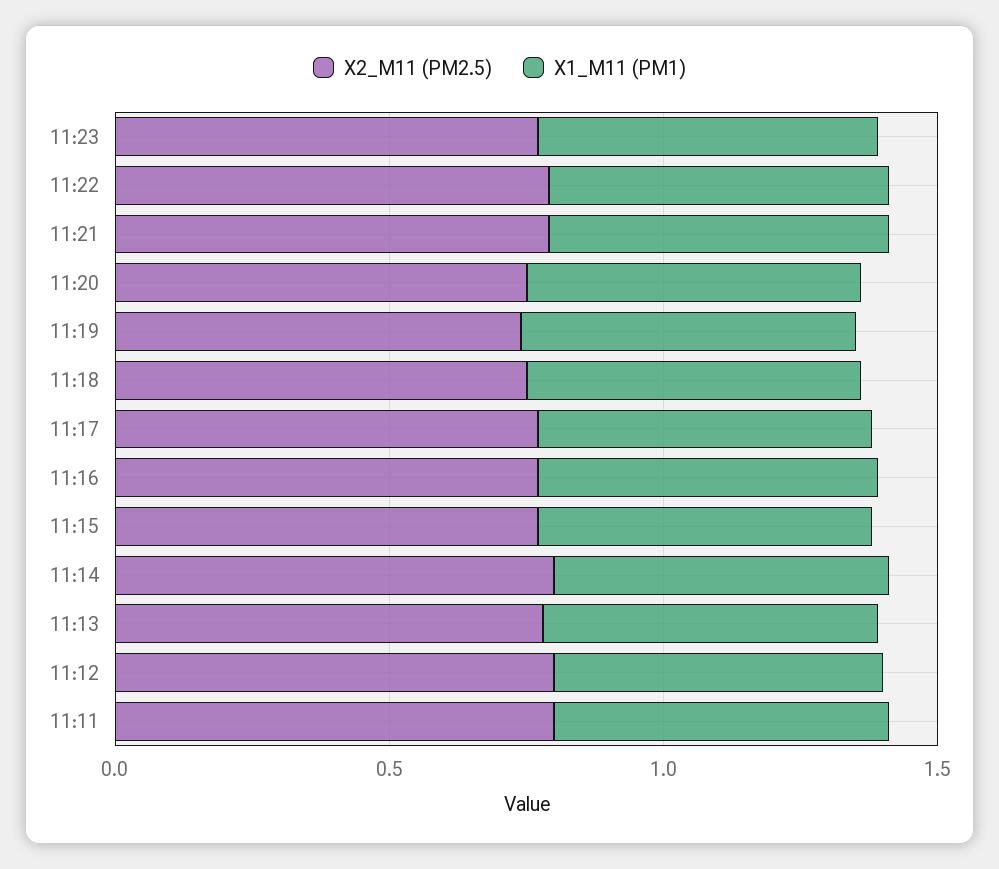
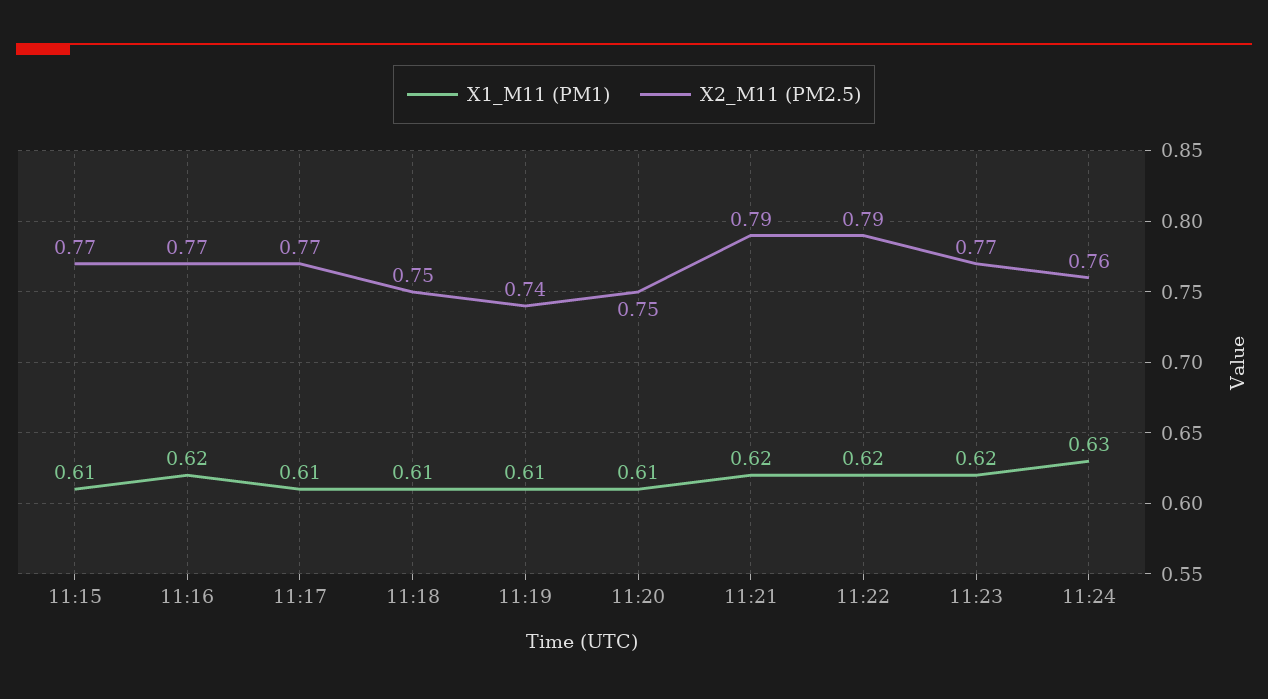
X2_M11 (PM2.5), 11:14: 0.8 -> none
X1_M11 (PM1), 11:14: 0.6 -> none
X2_M11 (PM2.5), 11:13: 0.8 -> none
X1_M11 (PM1), 11:13: 0.6 -> none
X2_M11 (PM2.5), 11:12: 0.8 -> none
X1_M11 (PM1), 11:12: 0.6 -> none
X2_M11 (PM2.5), 11:11: 0.8 -> none
X1_M11 (PM1), 11:11: 0.6 -> none
X1_M11 (PM1), 11:24: none -> 0.63
X2_M11 (PM2.5), 11:24: none -> 0.76

